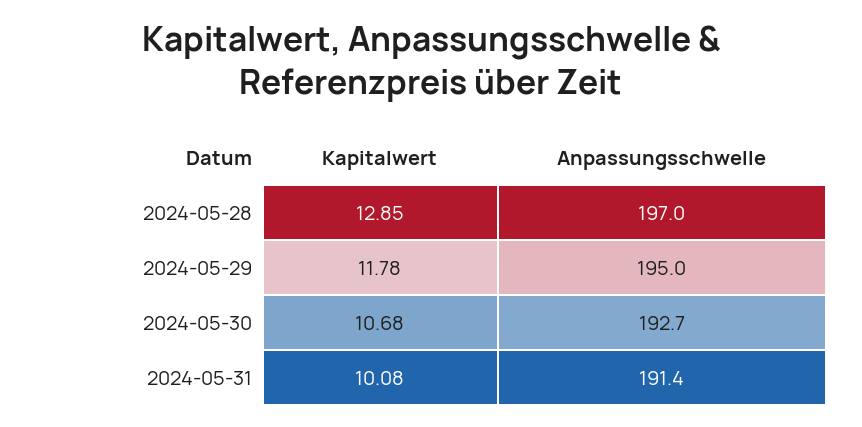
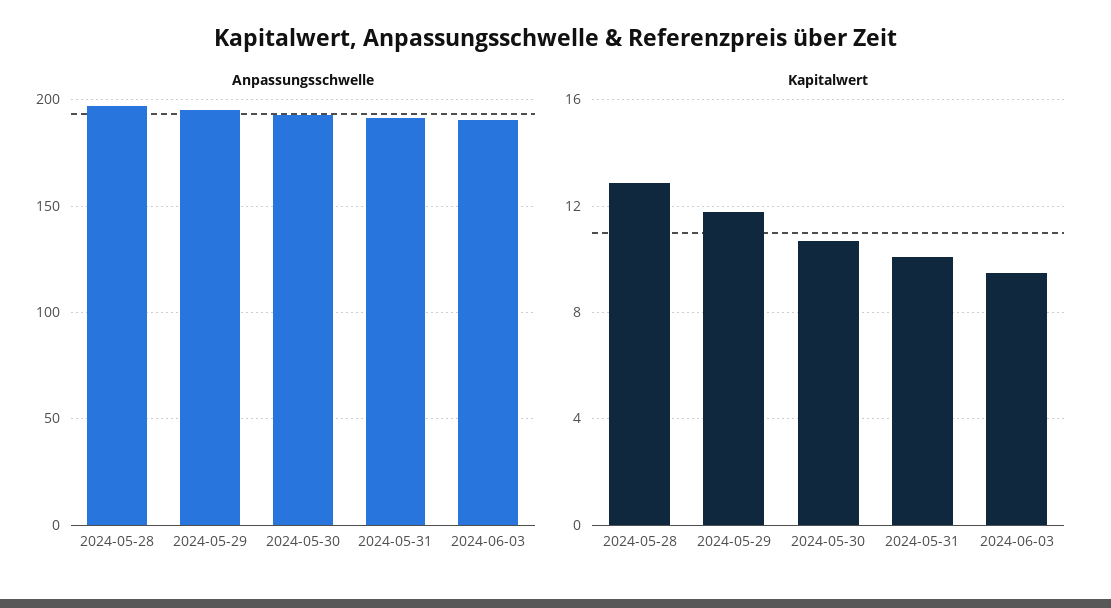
Anpassungsschwelle, 2024-06-03: none -> 190
Kapitalwert, 2024-06-03: none -> 9.5

